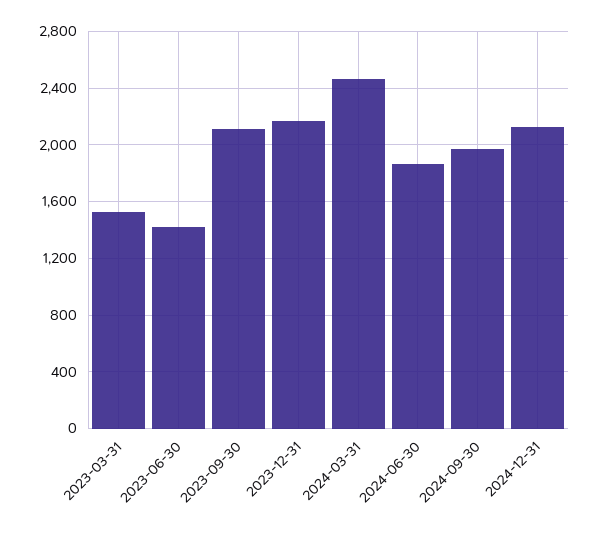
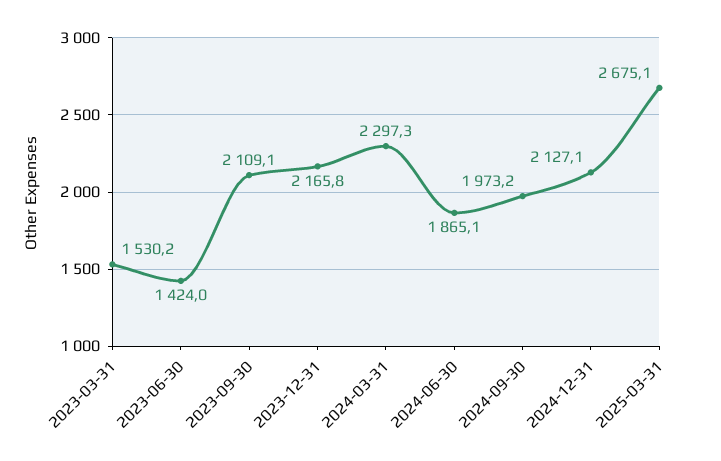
2024-03-31: 2450 -> 2297.3
2025-03-31: none -> 2675.1

